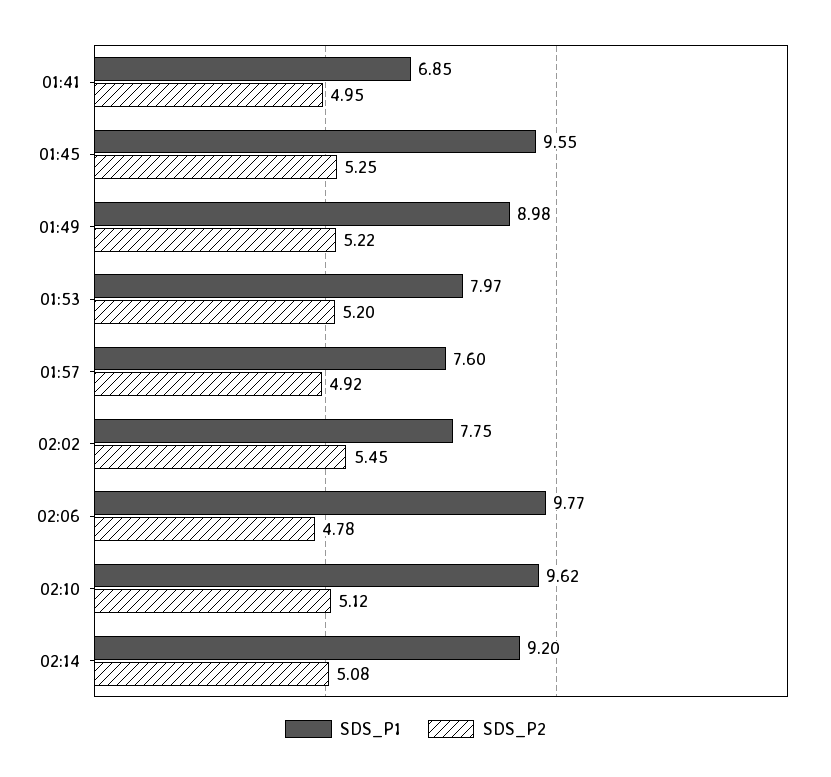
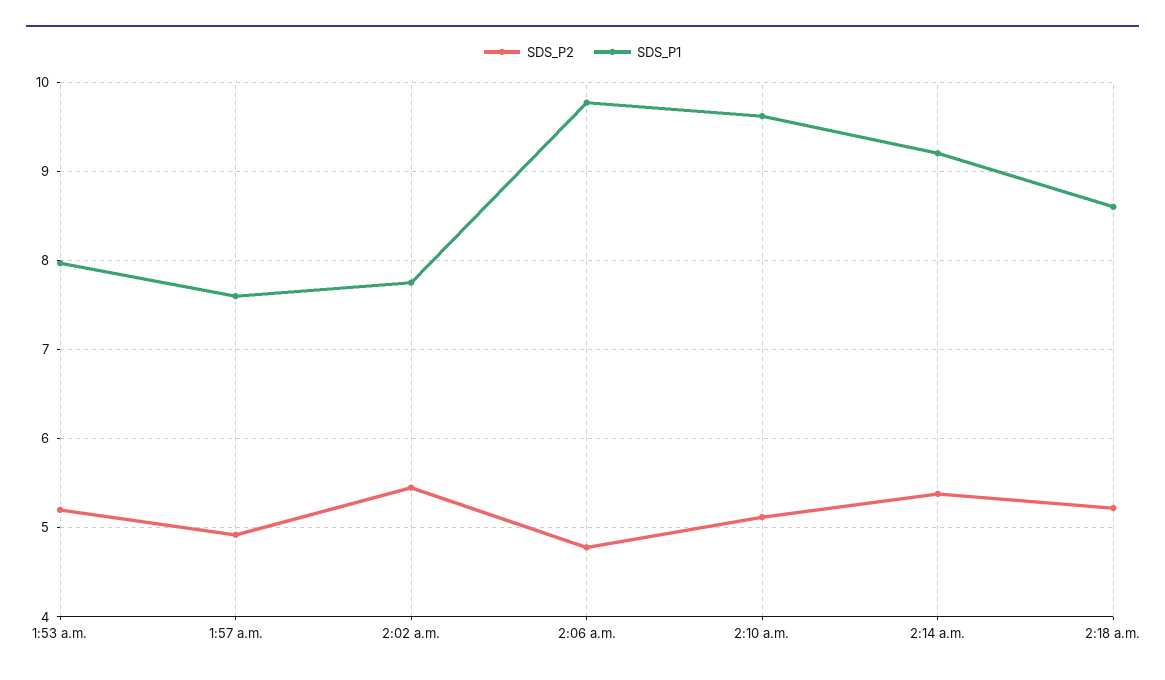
SDS_P1, 01:41: 6.85 -> none
SDS_P2, 01:41: 4.95 -> none
SDS_P1, 01:45: 9.55 -> none
SDS_P2, 01:45: 5.25 -> none
SDS_P1, 01:49: 8.98 -> none
SDS_P2, 01:49: 5.22 -> none
SDS_P2, 02:14: 5.08 -> 5.4
SDS_P2, 2:18 a.m.: none -> 5.2
SDS_P1, 2:18 a.m.: none -> 8.6

